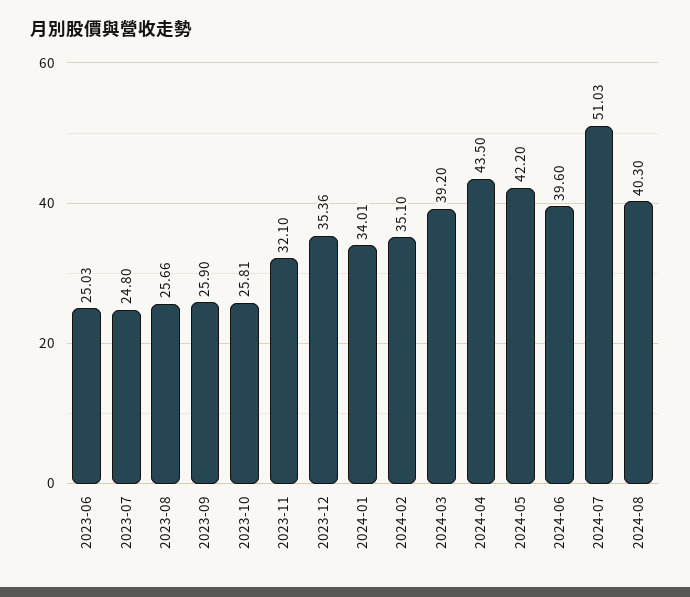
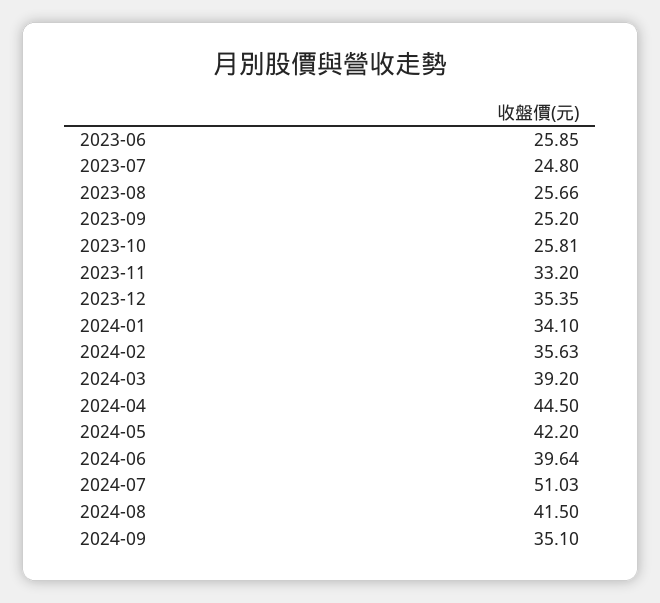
2023-06: 25.03 -> 25.85
2023-09: 25.9 -> 25.2
2023-11: 32.1 -> 33.2
2023-12: 35.36 -> 35.35
2024-01: 34.01 -> 34.1
2024-02: 35.1 -> 35.63
2024-04: 43.5 -> 44.5
2024-06: 39.6 -> 39.64
2024-08: 40.3 -> 41.5
2024-09: none -> 35.1

